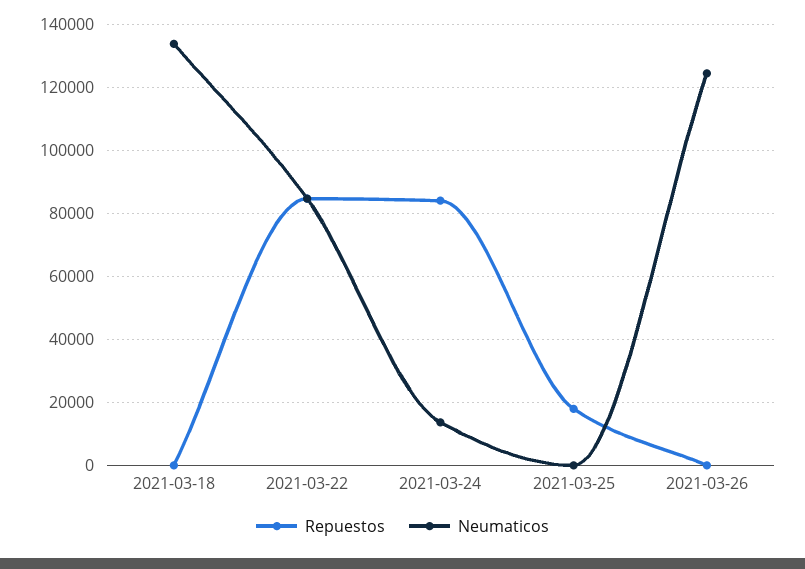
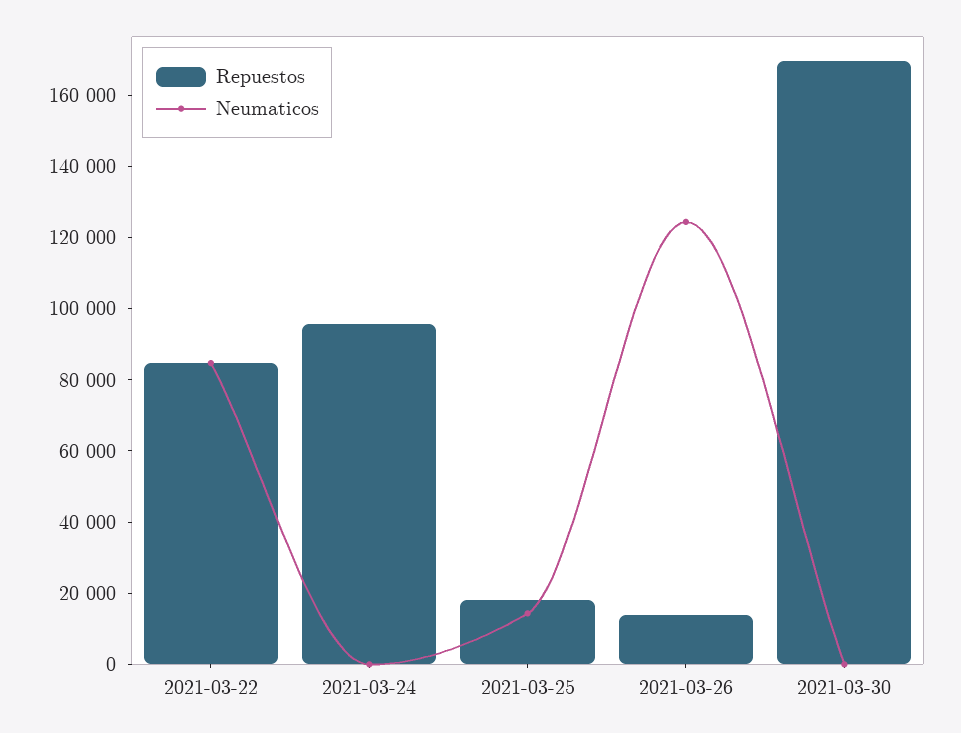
Repuestos, 2021-03-18: 0 -> none
Neumaticos, 2021-03-18: 134000 -> none
Repuestos, 2021-03-24: 84000 -> 95000
Neumaticos, 2021-03-24: 14000 -> 0
Neumaticos, 2021-03-25: 0 -> 15000
Repuestos, 2021-03-26: 0 -> 15000
Repuestos, 2021-03-30: none -> 170000
Neumaticos, 2021-03-30: none -> 0

